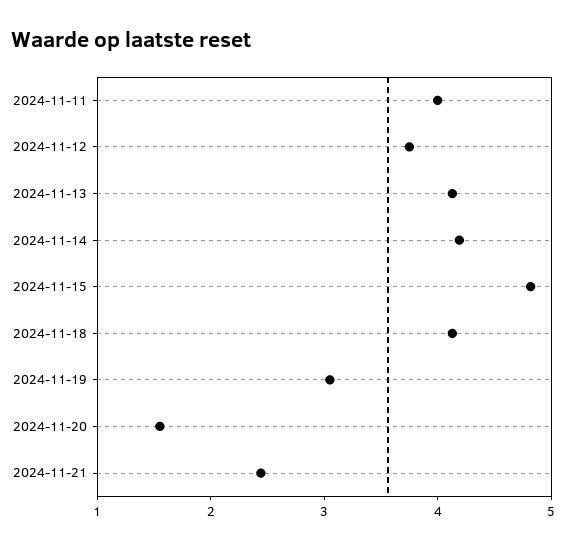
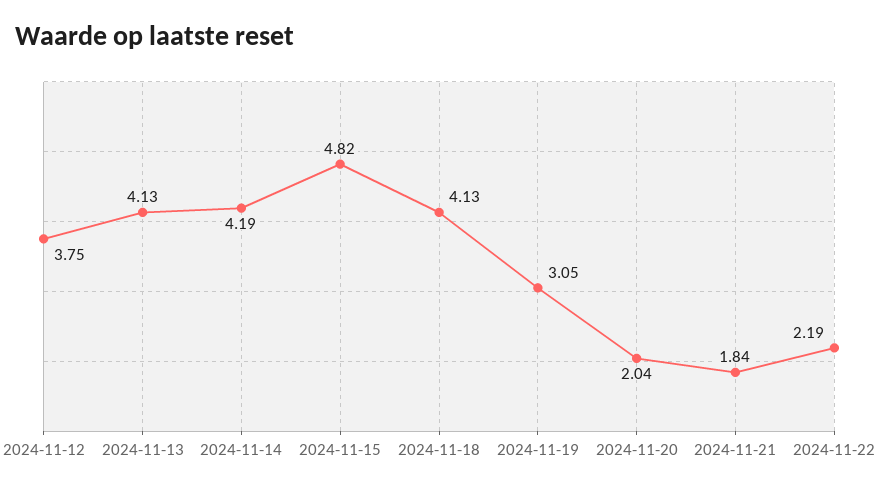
2024-11-11: 4 -> none
2024-11-20: 1.6 -> 2.04
2024-11-21: 2.4 -> 1.84
2024-11-22: none -> 2.19

